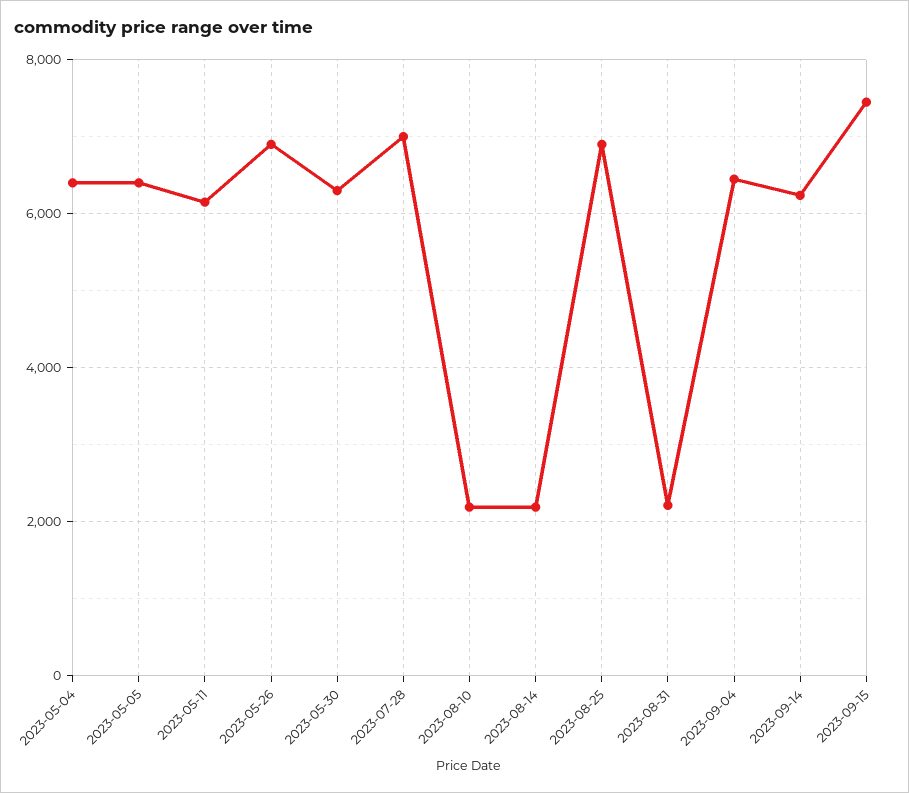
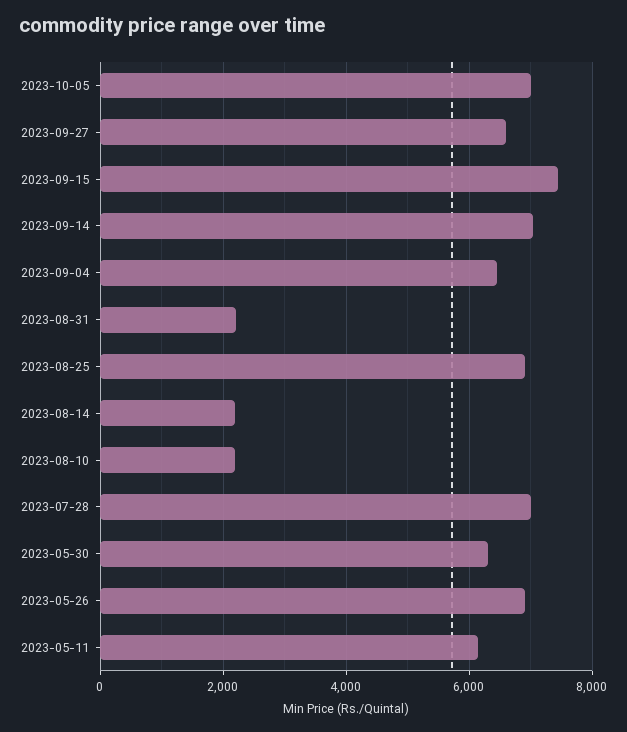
2023-05-04: 6400 -> none
2023-05-05: 6400 -> none
2023-09-14: 6200 -> 7000
2023-10-05: none -> 7000
2023-09-27: none -> 6600

